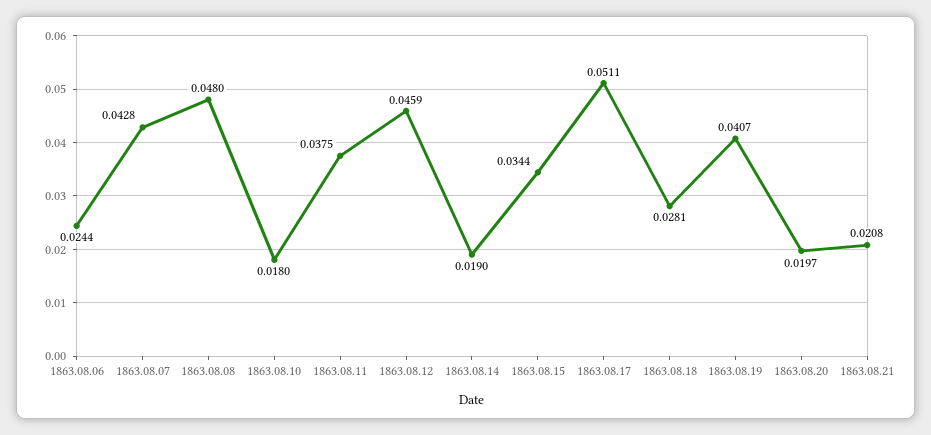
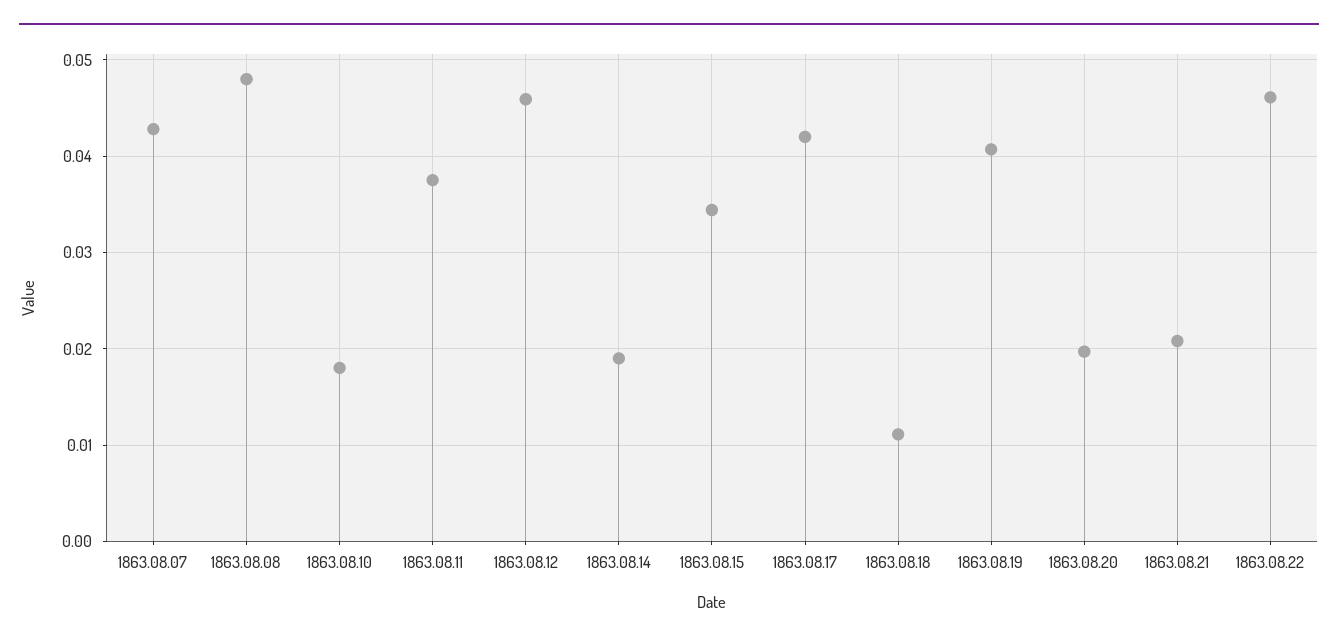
1863.08.06: 0.0244 -> none
1863.08.17: 0.0511 -> 0.042
1863.08.18: 0.0281 -> 0.011
1863.08.22: none -> 0.046

